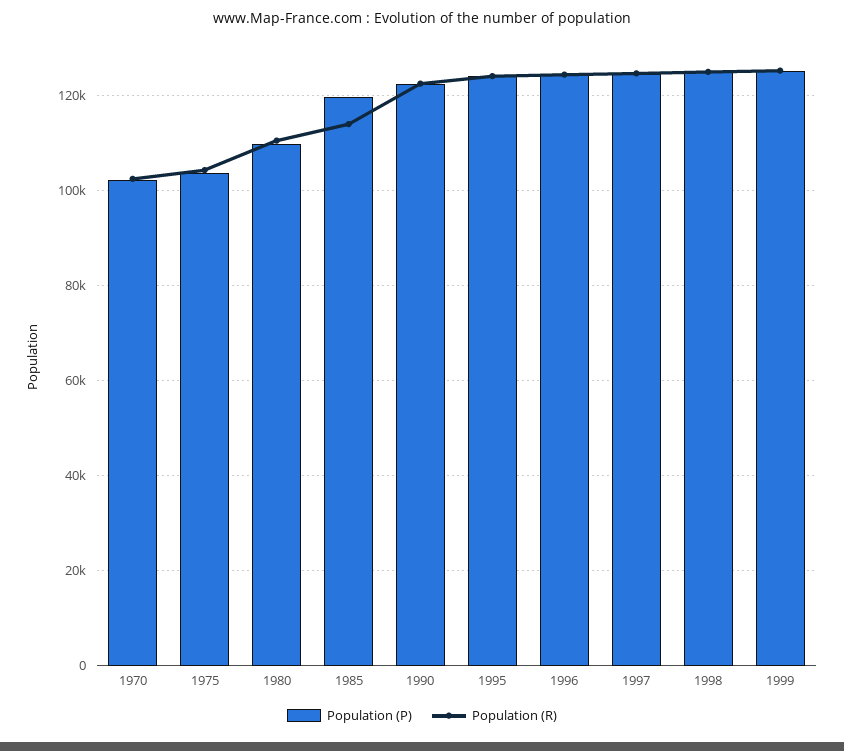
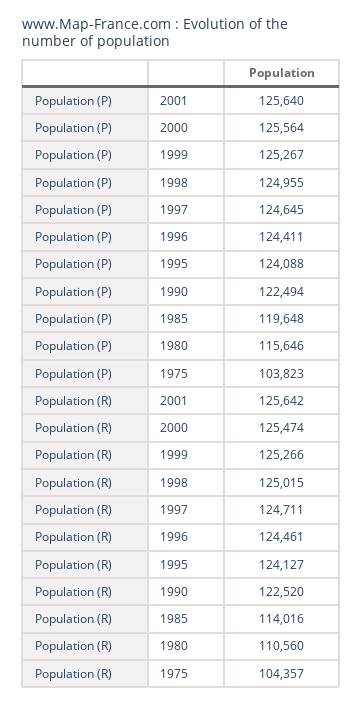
Population (P), 1970: 102000 -> none
Population (R), 1970: 102000 -> none
Population (P), 1980: 110000 -> 115646
Population (P), 2001: none -> 125640
Population (P), 2000: none -> 125564
Population (R), 2001: none -> 125642
Population (R), 2000: none -> 125474

